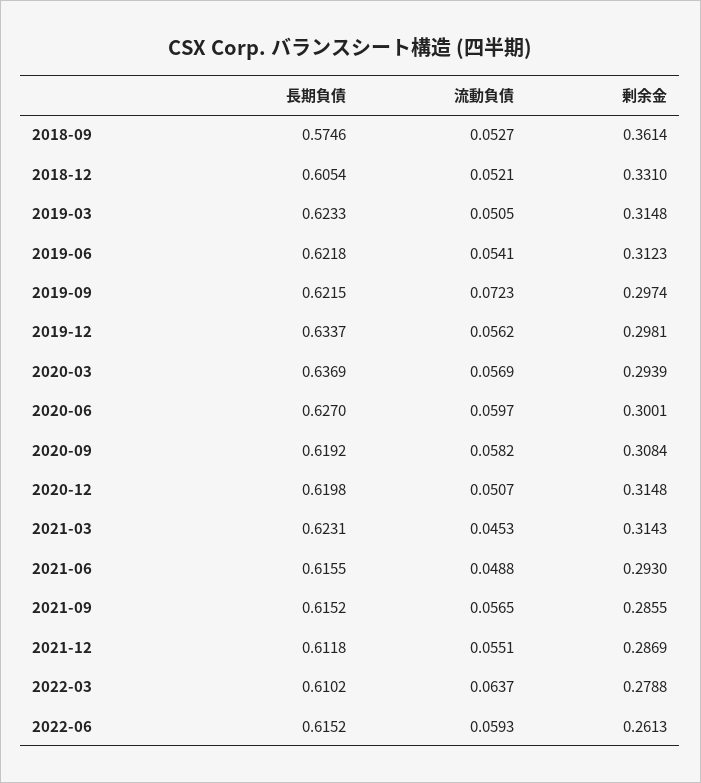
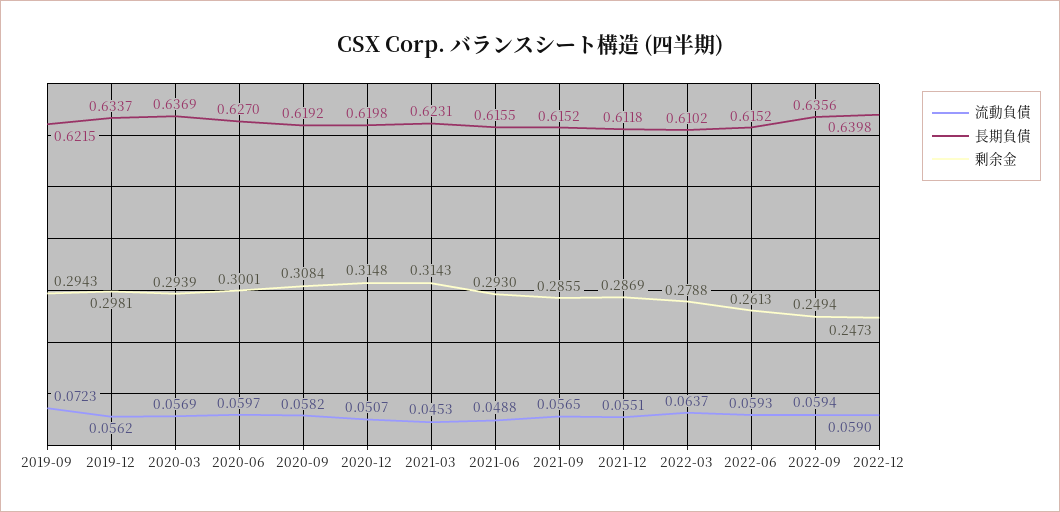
長期負債, 2018-09: 0.5746 -> none
流動負債, 2018-09: 0.0527 -> none
剰余金, 2018-09: 0.3614 -> none
長期負債, 2018-12: 0.6054 -> none
流動負債, 2018-12: 0.0521 -> none
剰余金, 2018-12: 0.331 -> none
長期負債, 2019-03: 0.6233 -> none
流動負債, 2019-03: 0.0505 -> none
剰余金, 2019-03: 0.3148 -> none
長期負債, 2019-06: 0.6218 -> none
流動負債, 2019-06: 0.0541 -> none
剰余金, 2019-06: 0.3123 -> none
剰余金, 2019-09: 0.2974 -> 0.2943
流動負債, 2022-09: none -> 0.0594
長期負債, 2022-09: none -> 0.6356
剰余金, 2022-09: none -> 0.2494
流動負債, 2022-12: none -> 0.059
長期負債, 2022-12: none -> 0.6398
剰余金, 2022-12: none -> 0.2473

